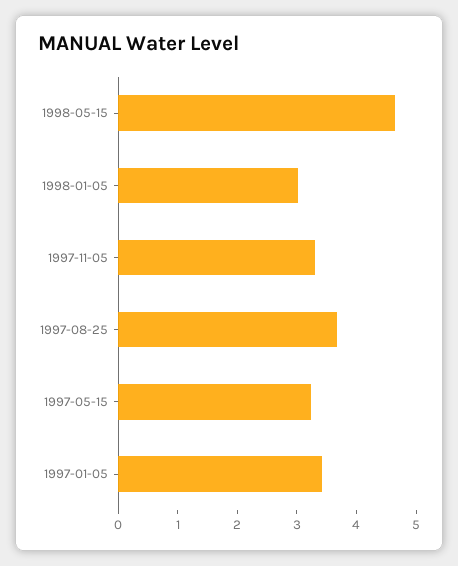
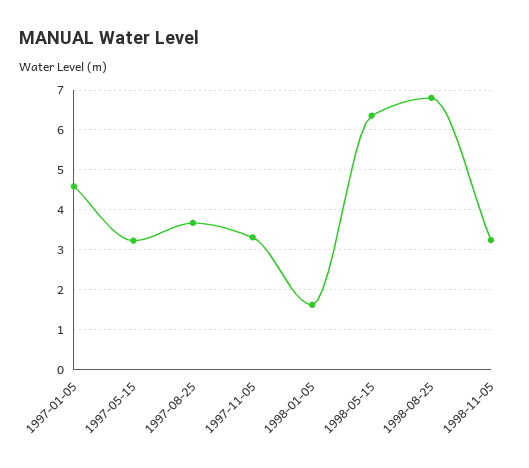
1998-05-15: 4.6 -> 6.4
1998-01-05: 3 -> 1.6
1997-01-05: 3.4 -> 4.6
1998-08-25: none -> 6.8
1998-11-05: none -> 3.2

